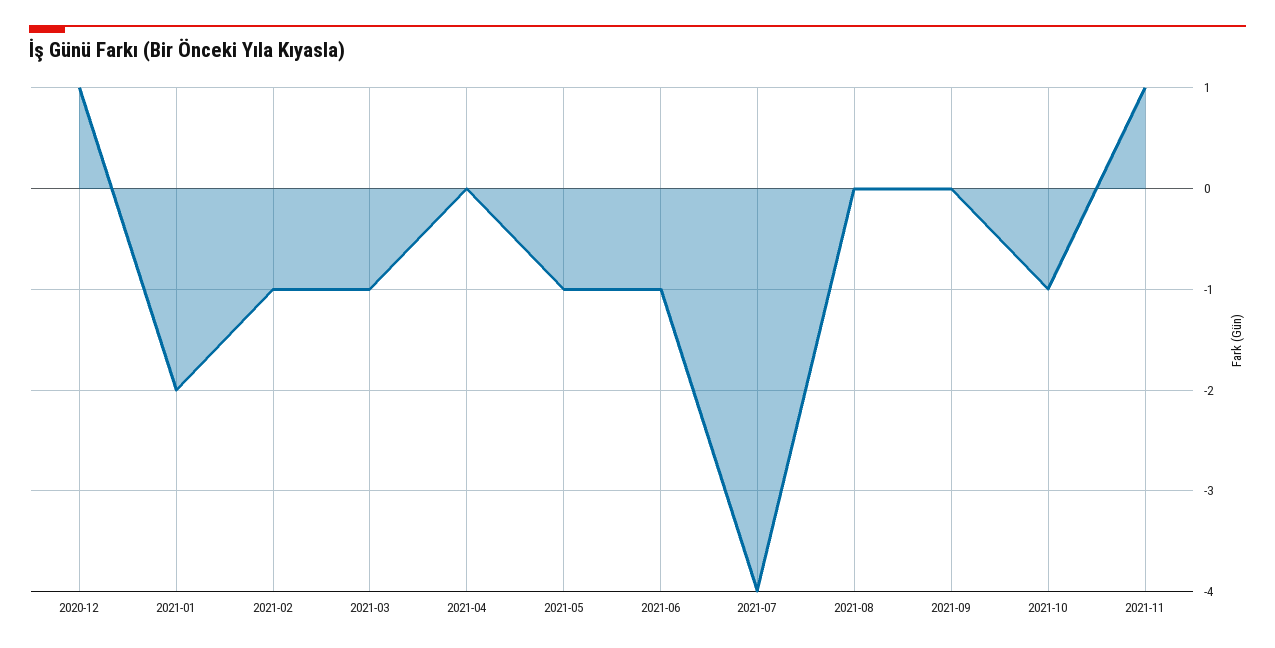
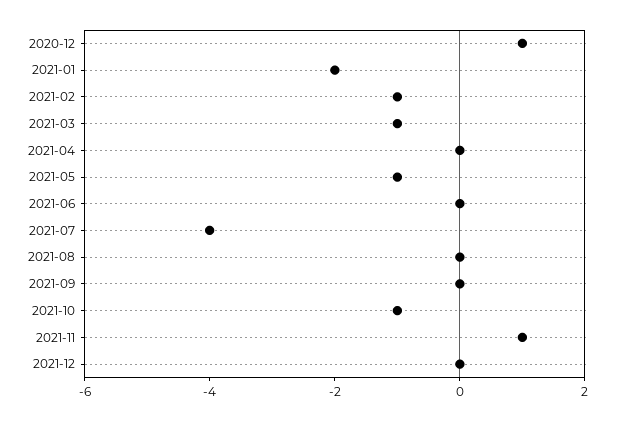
2021-06: -1 -> 0
2021-12: none -> 0

